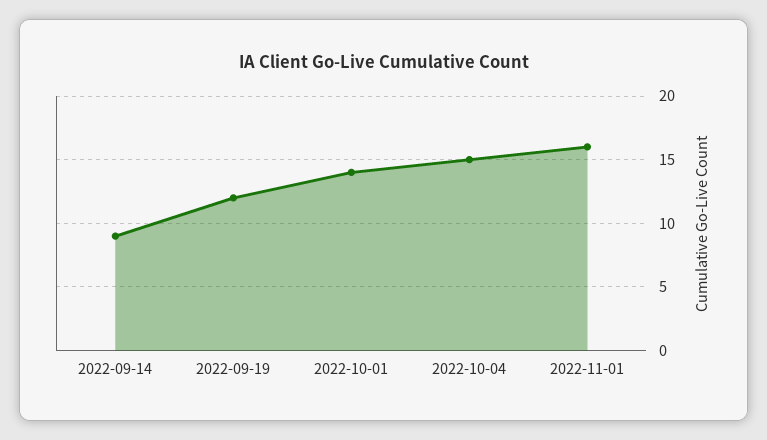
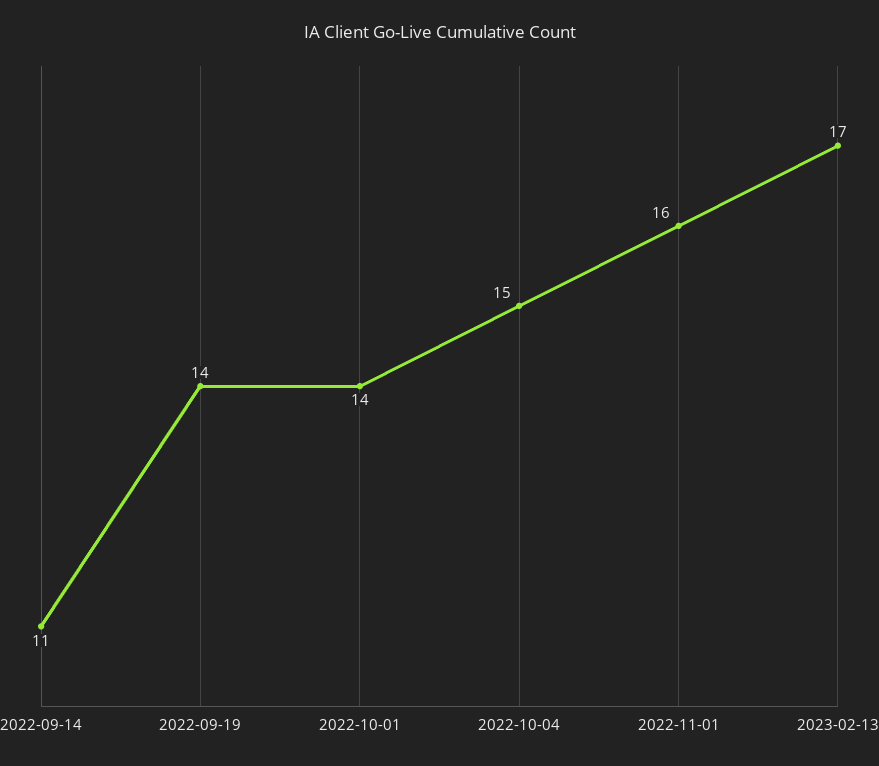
2022-09-14: 9 -> 11
2022-09-19: 12 -> 14
2023-02-13: none -> 17

